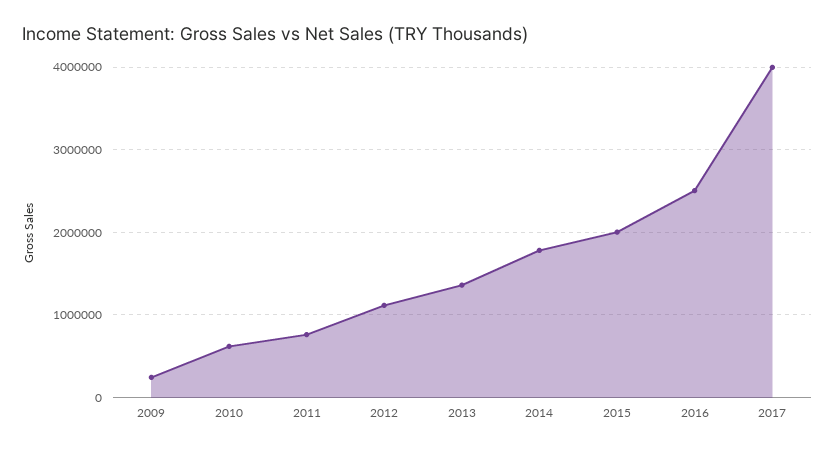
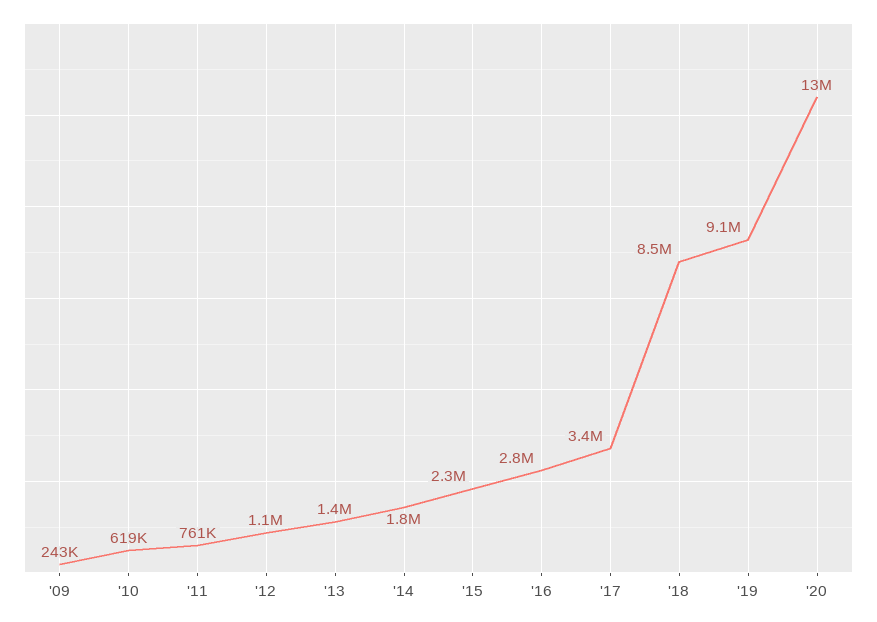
2015: 2000000 -> 2300000
2016: 2500000 -> 2800000
2017: 4000000 -> 3400000
'18: none -> 8500000
'19: none -> 9100000
'20: none -> 13000000

